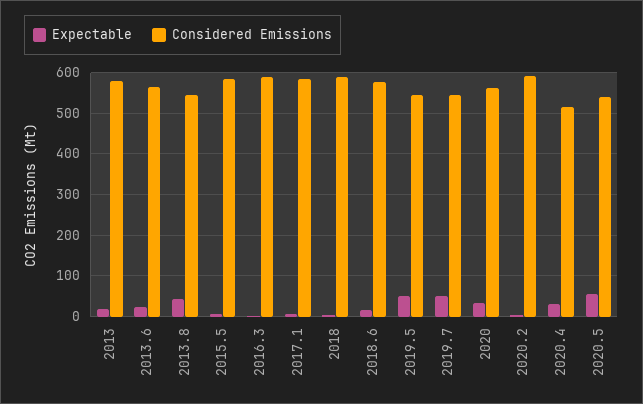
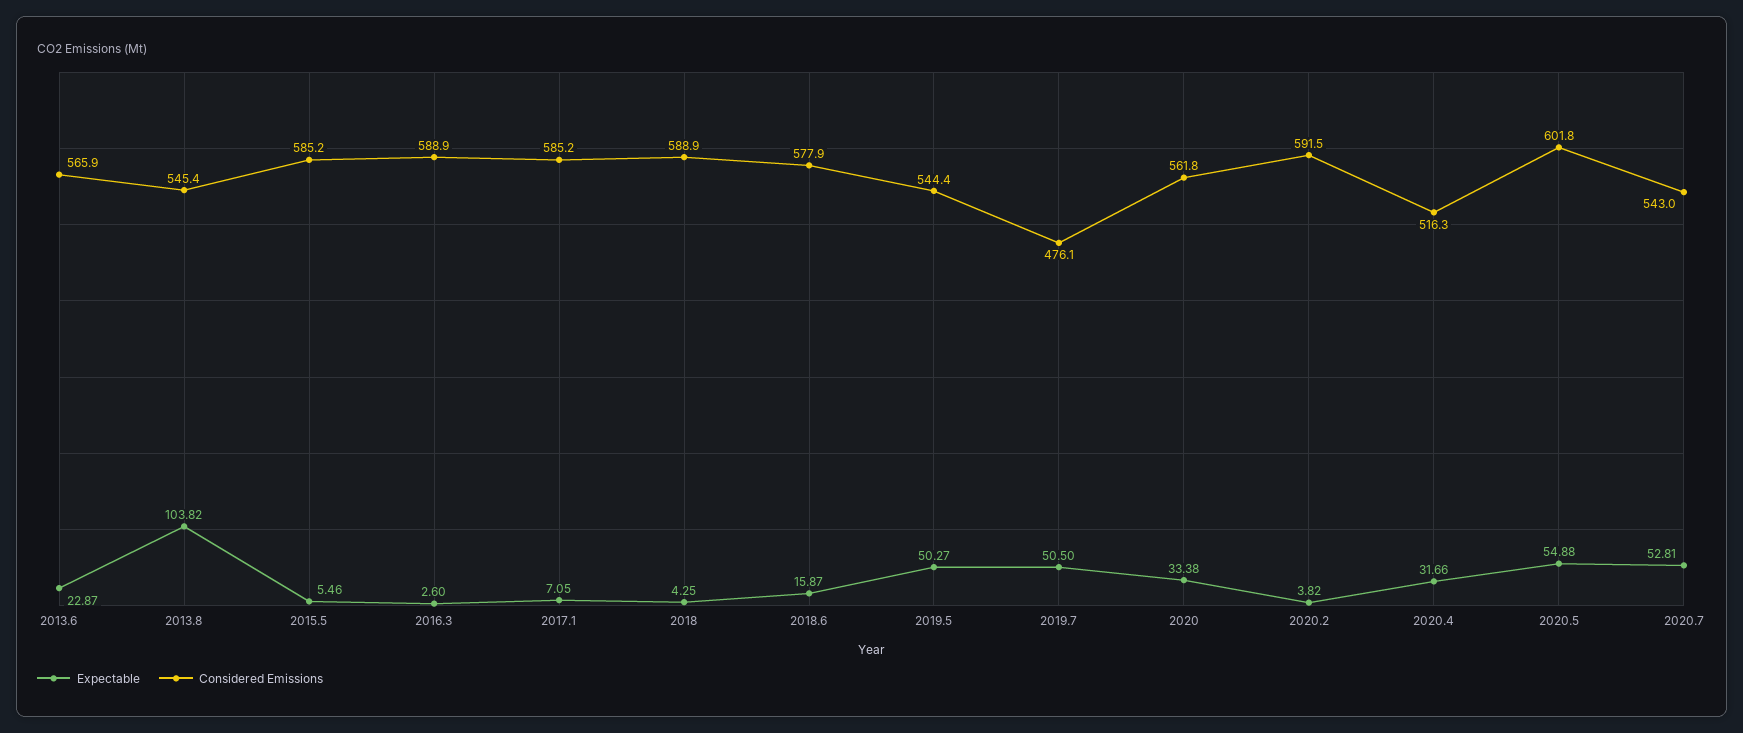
Expectable, 2013: 20 -> none
Considered Emissions, 2013: 580 -> none
Expectable, 2013.8: 40 -> 103.82
Considered Emissions, 2019.7: 540 -> 476.1
Considered Emissions, 2020.5: 540 -> 601.8
Expectable, 2020.7: none -> 52.81
Considered Emissions, 2020.7: none -> 543

